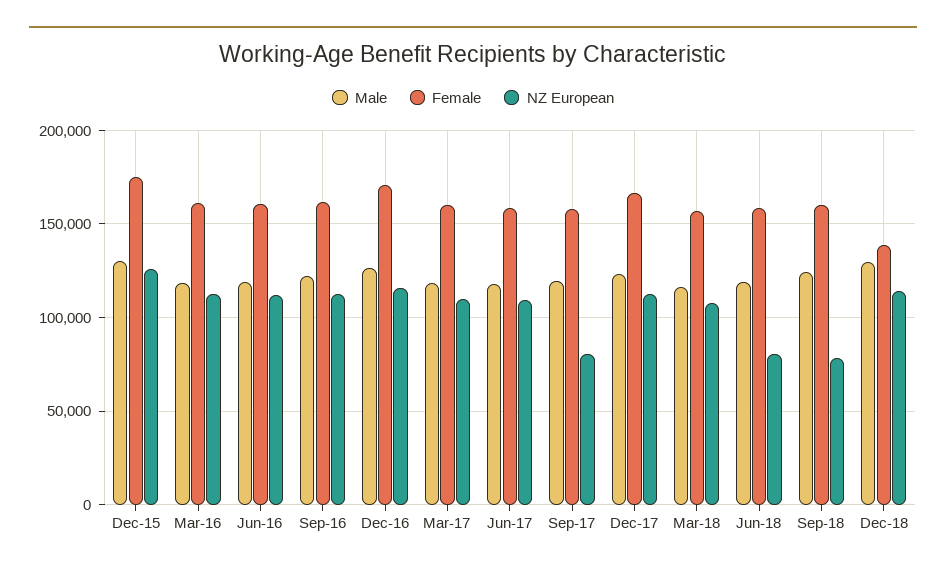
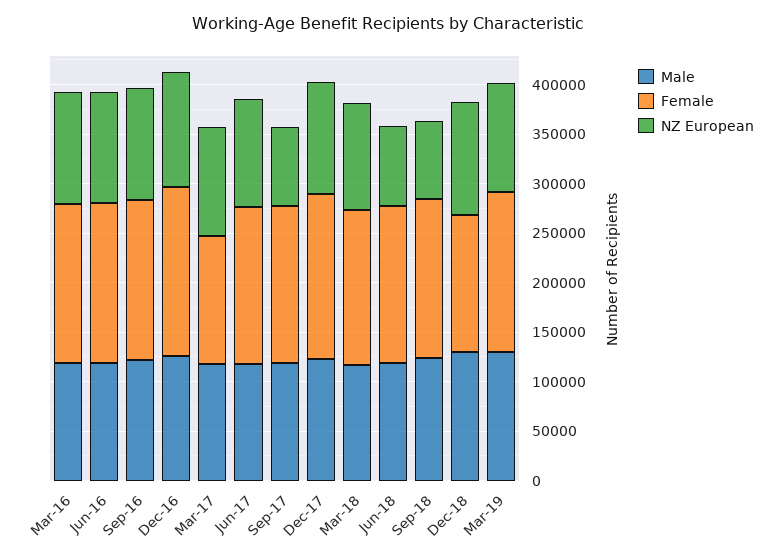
Male, Dec-15: 130000 -> none
Female, Dec-15: 175000 -> none
NZ European, Dec-15: 125000 -> none
Female, Mar-17: 160000 -> 130000
Male, Mar-19: none -> 130000
Female, Mar-19: none -> 160000
NZ European, Mar-19: none -> 110000

